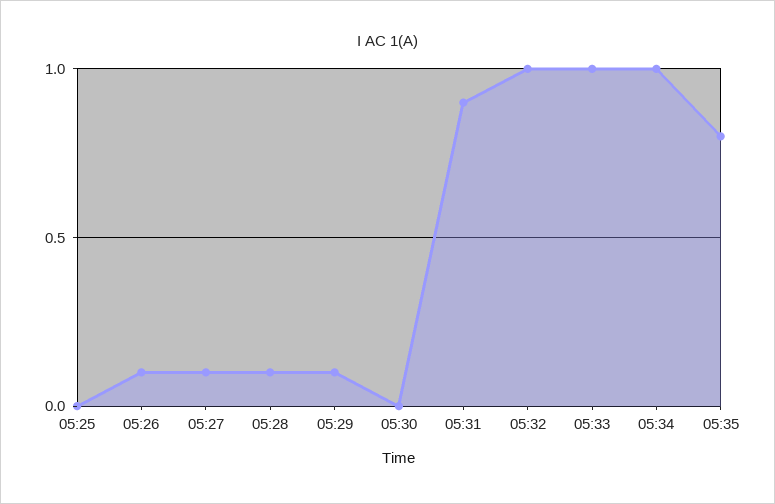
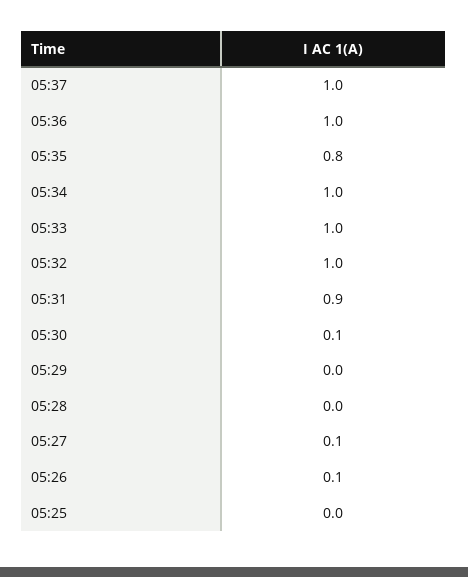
05:28: 0.1 -> 0
05:29: 0.1 -> 0
05:30: 0 -> 0.1
05:37: none -> 1
05:36: none -> 1

